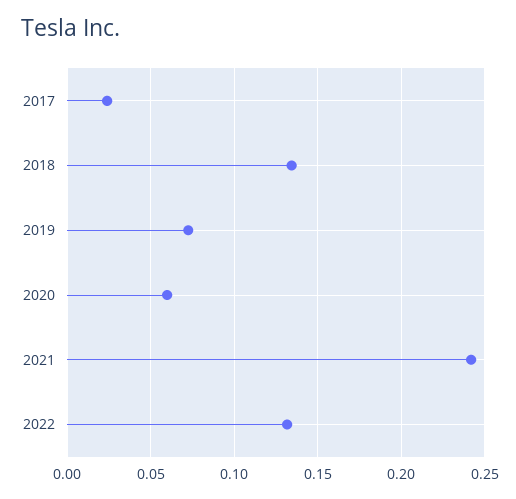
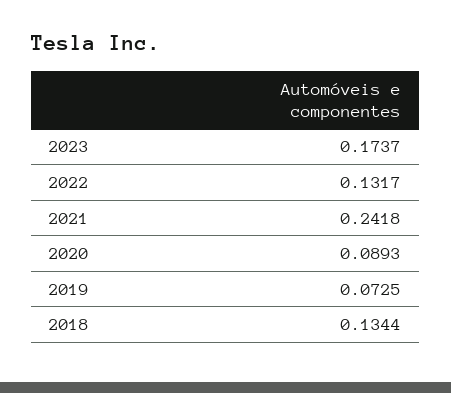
2017: 0.025 -> none
2020: 0.06 -> 0.0893
2023: none -> 0.1737

